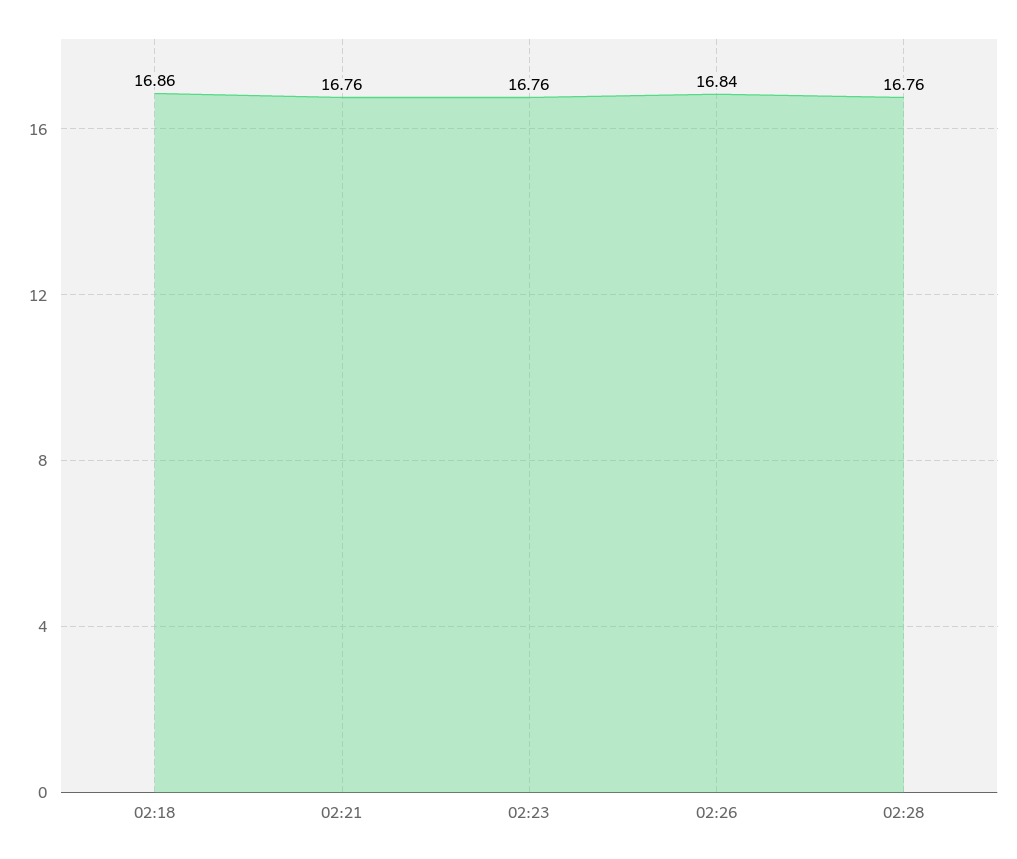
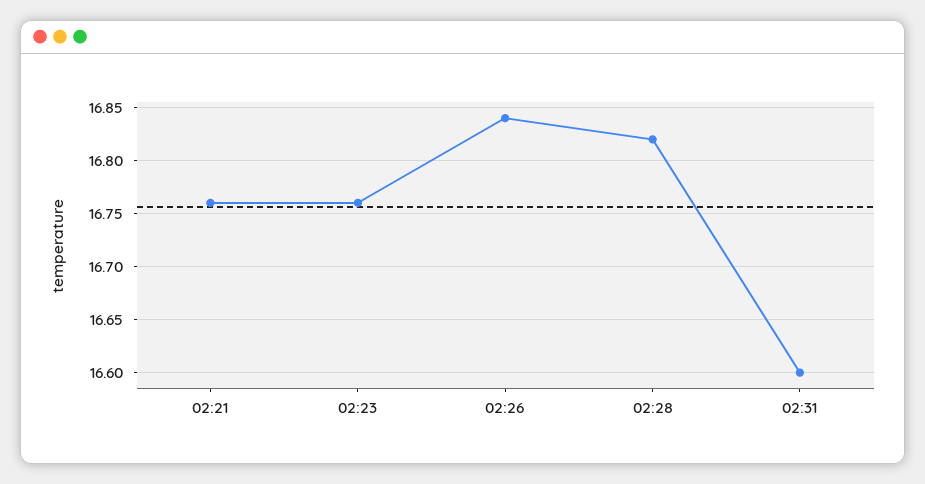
02:18: 16.86 -> none
02:28: 16.76 -> 16.82
02:31: none -> 16.6

